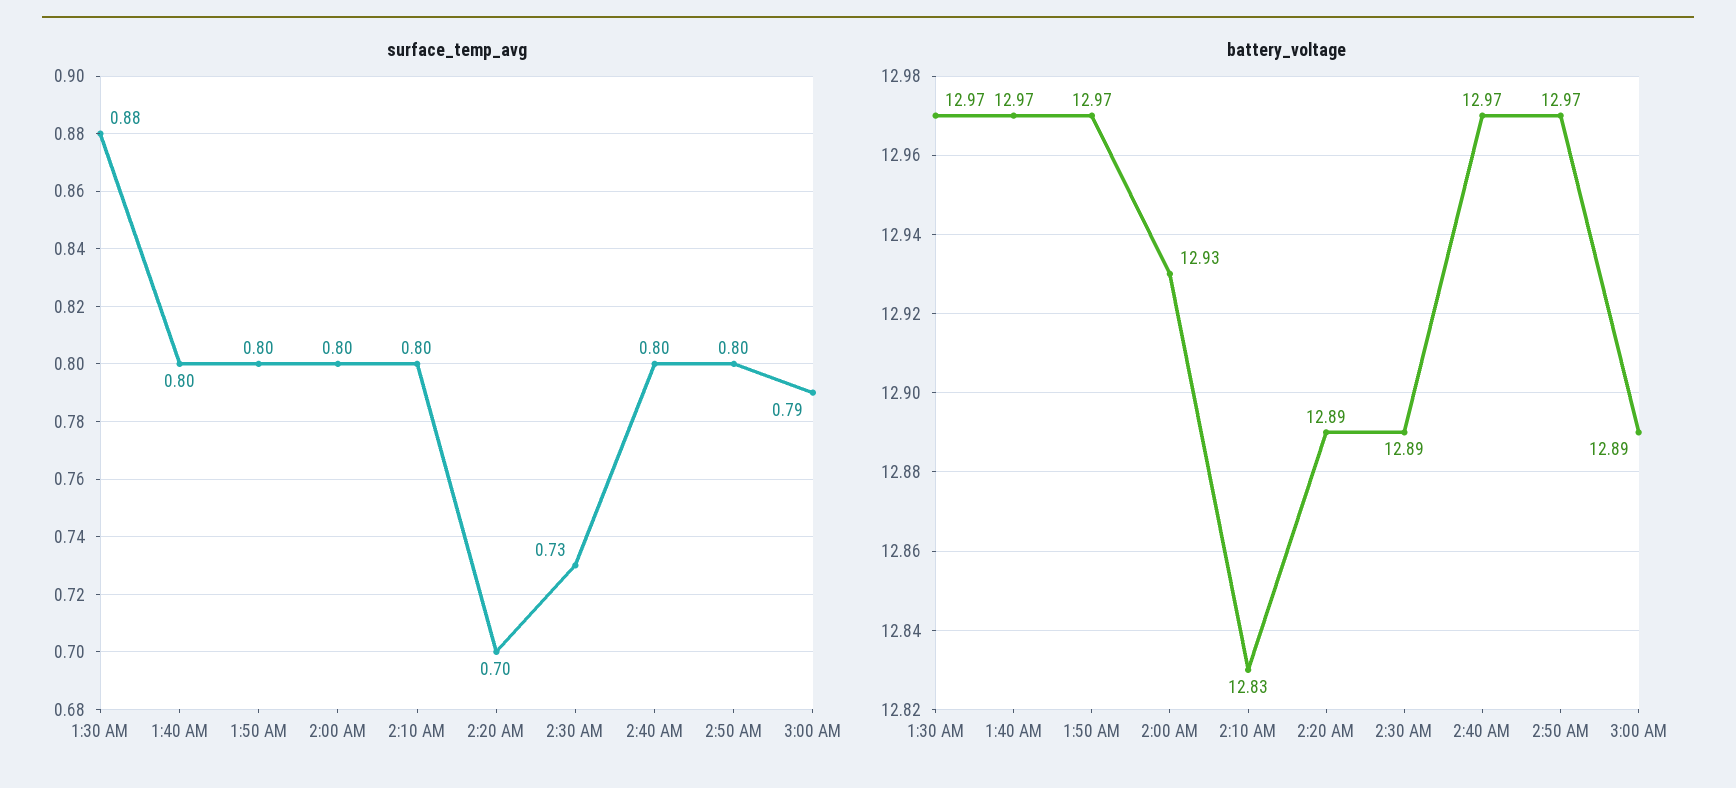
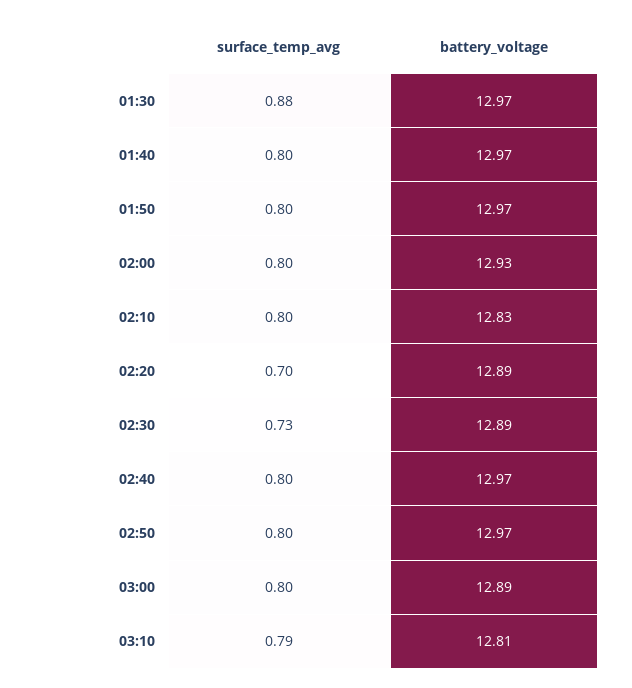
surface_temp_avg, 3:00 AM: 0.79 -> 0.8
surface_temp_avg, 03:10: none -> 0.79
battery_voltage, 03:10: none -> 12.81

